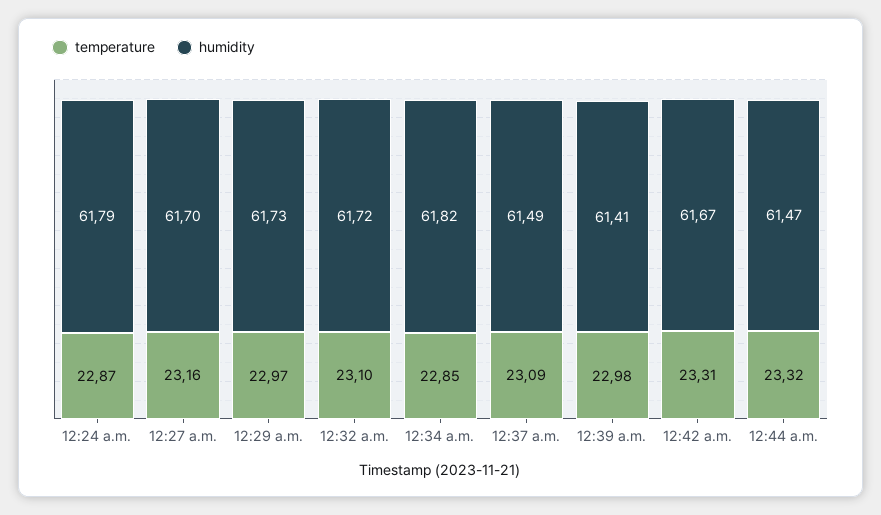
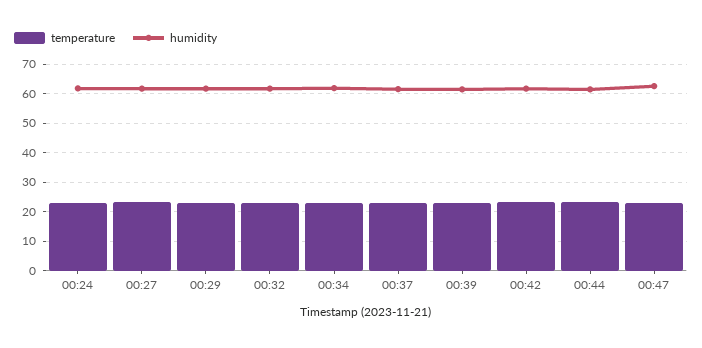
temperature, 00:47: none -> 22.5
humidity, 00:47: none -> 62.5

